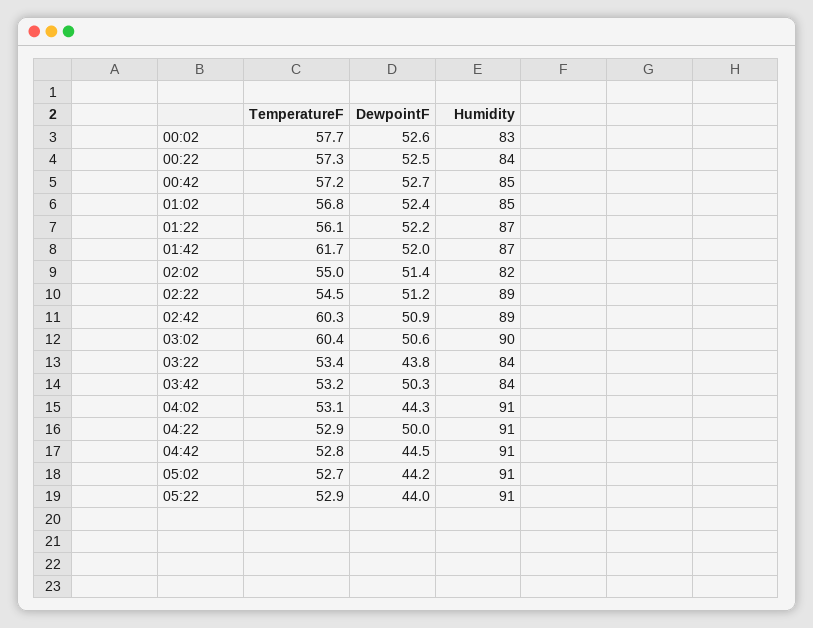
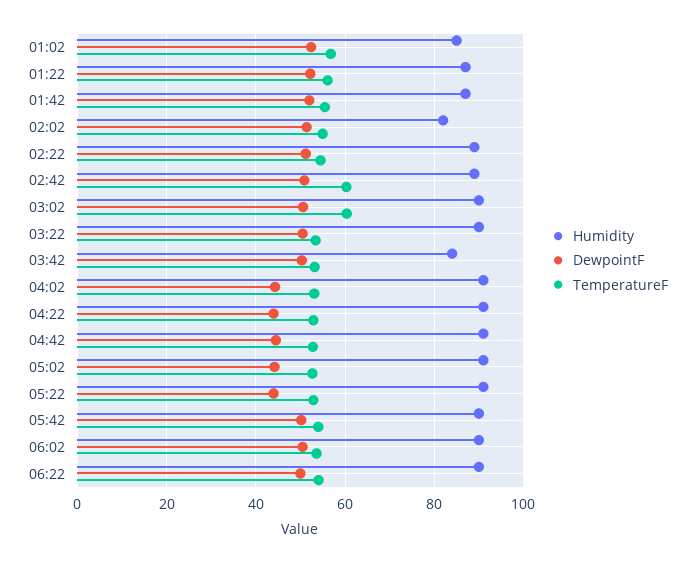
TemperatureF, 00:02: 57.7 -> none
DewpointF, 00:02: 52.6 -> none
Humidity, 00:02: 83 -> none
TemperatureF, 00:22: 57.3 -> none
DewpointF, 00:22: 52.5 -> none
Humidity, 00:22: 84 -> none
TemperatureF, 00:42: 57.2 -> none
DewpointF, 00:42: 52.7 -> none
Humidity, 00:42: 85 -> none
TemperatureF, 01:42: 61.7 -> 56
DewpointF, 03:22: 43.8 -> 50
Humidity, 03:22: 84 -> 90
DewpointF, 04:22: 50 -> 44
Humidity, 05:42: none -> 90
DewpointF, 05:42: none -> 50
TemperatureF, 05:42: none -> 54
Humidity, 06:02: none -> 90
DewpointF, 06:02: none -> 50
TemperatureF, 06:02: none -> 54
Humidity, 06:22: none -> 90
DewpointF, 06:22: none -> 50
TemperatureF, 06:22: none -> 54

